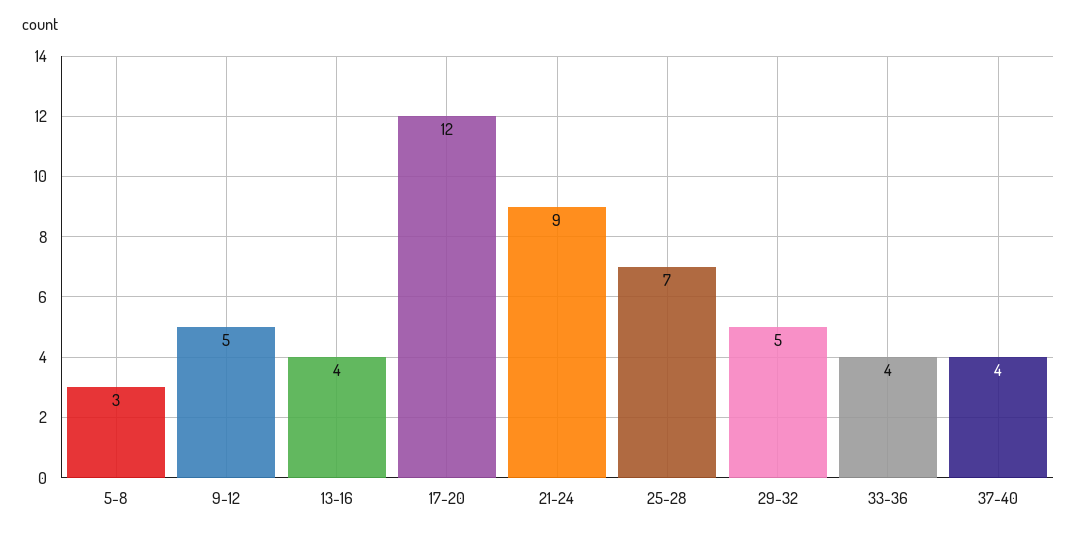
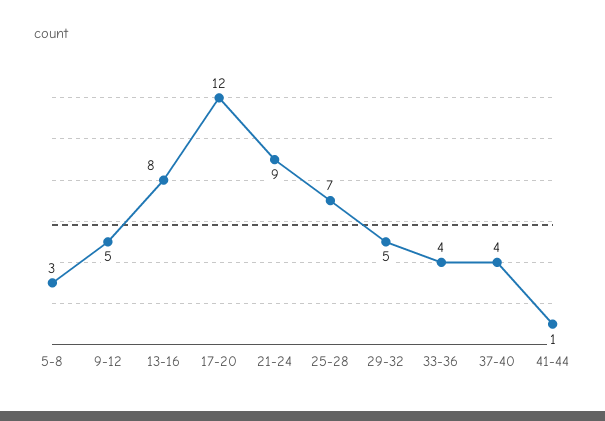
13-16: 4 -> 8
41-44: none -> 1

